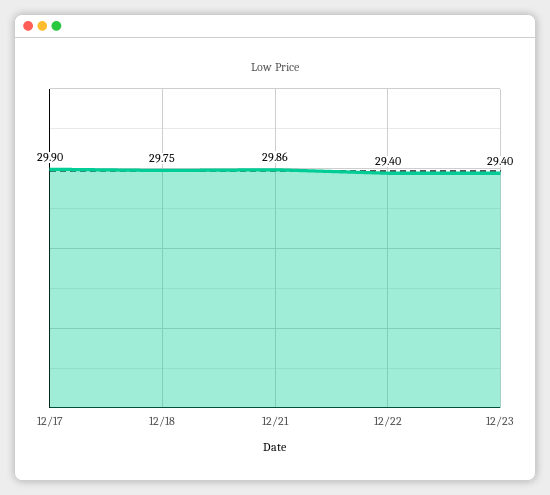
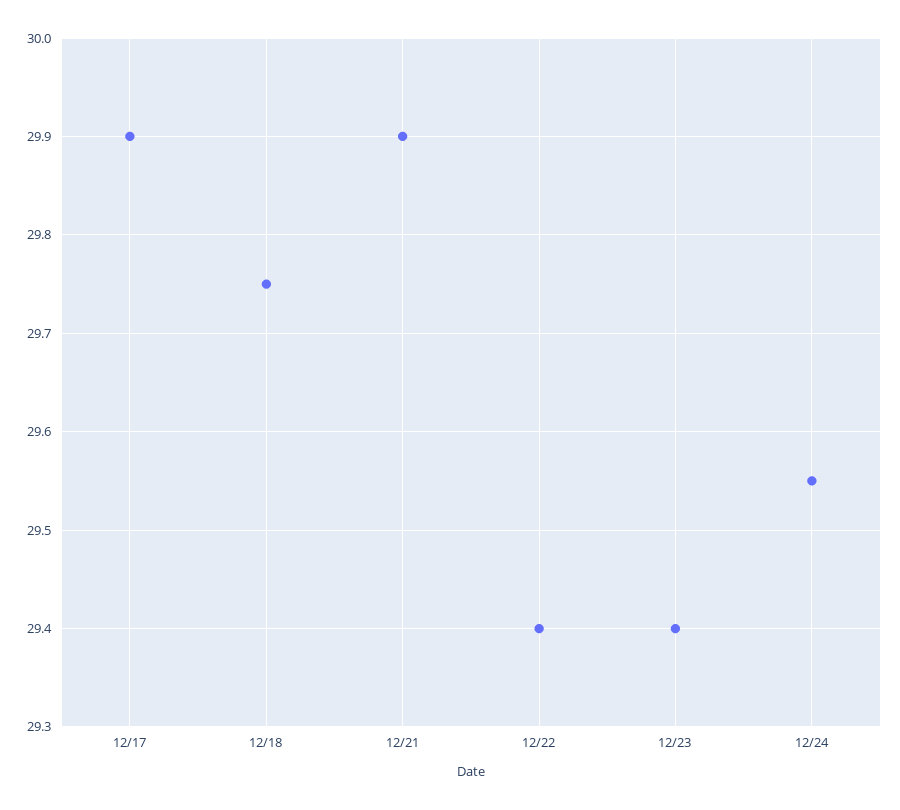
12/21: 29.86 -> 29.9
12/24: none -> 29.55

